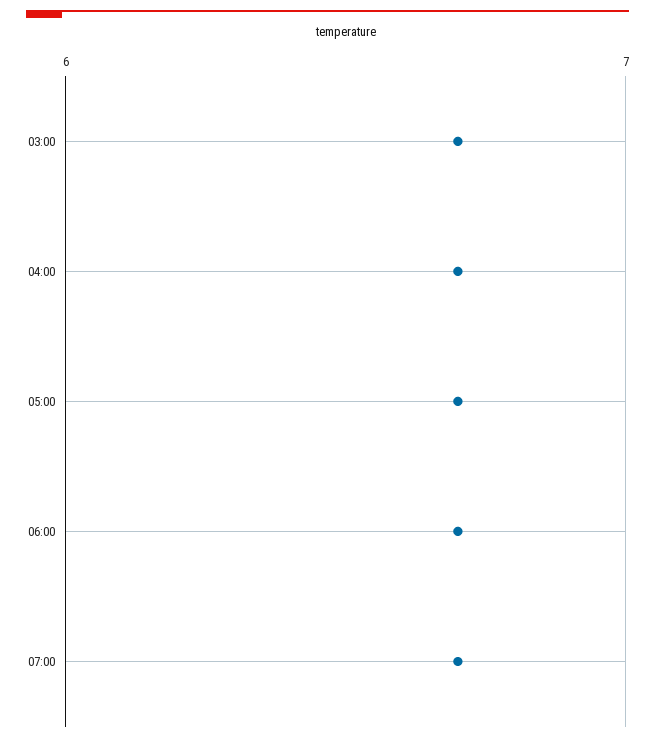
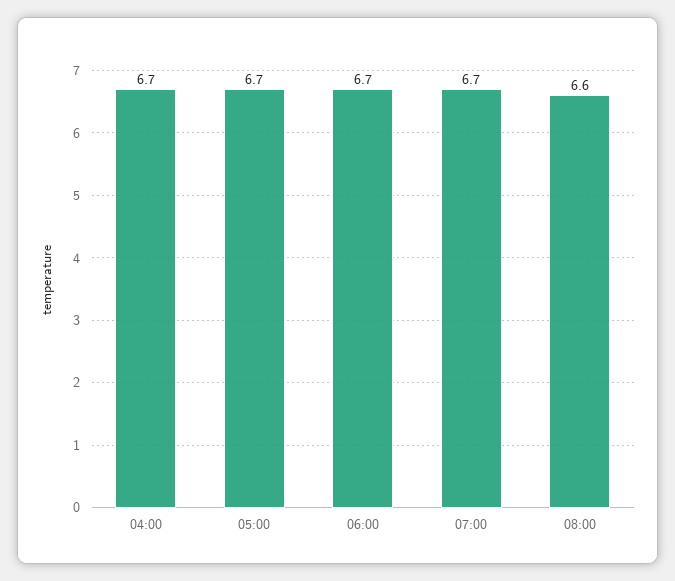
03:00: 6.7 -> none
08:00: none -> 6.6

